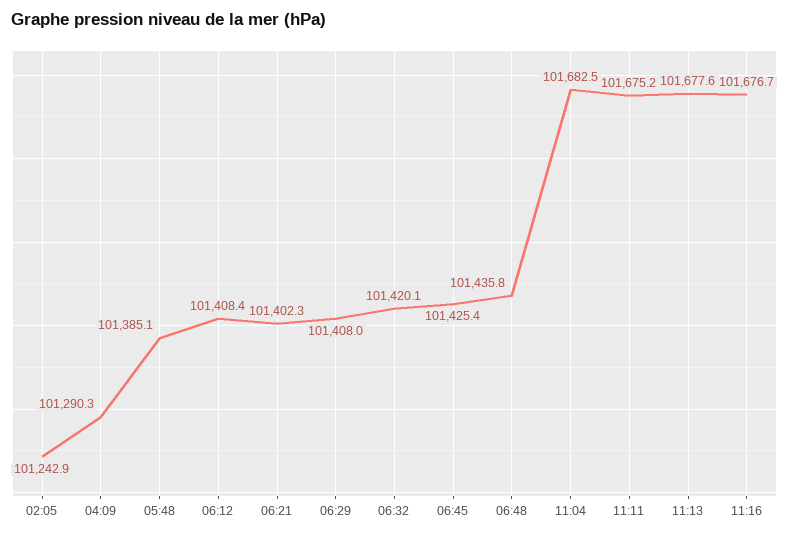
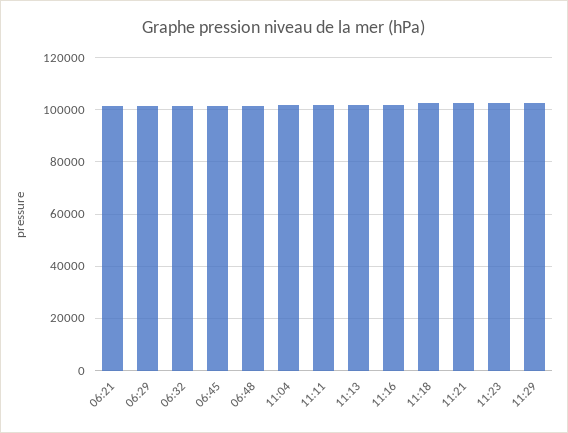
02:05: 101242.9 -> none
04:09: 101290.3 -> none
05:48: 101385.1 -> none
06:12: 101408.4 -> none
11:18: none -> 102500
11:21: none -> 102500
11:23: none -> 102500
11:29: none -> 102500

